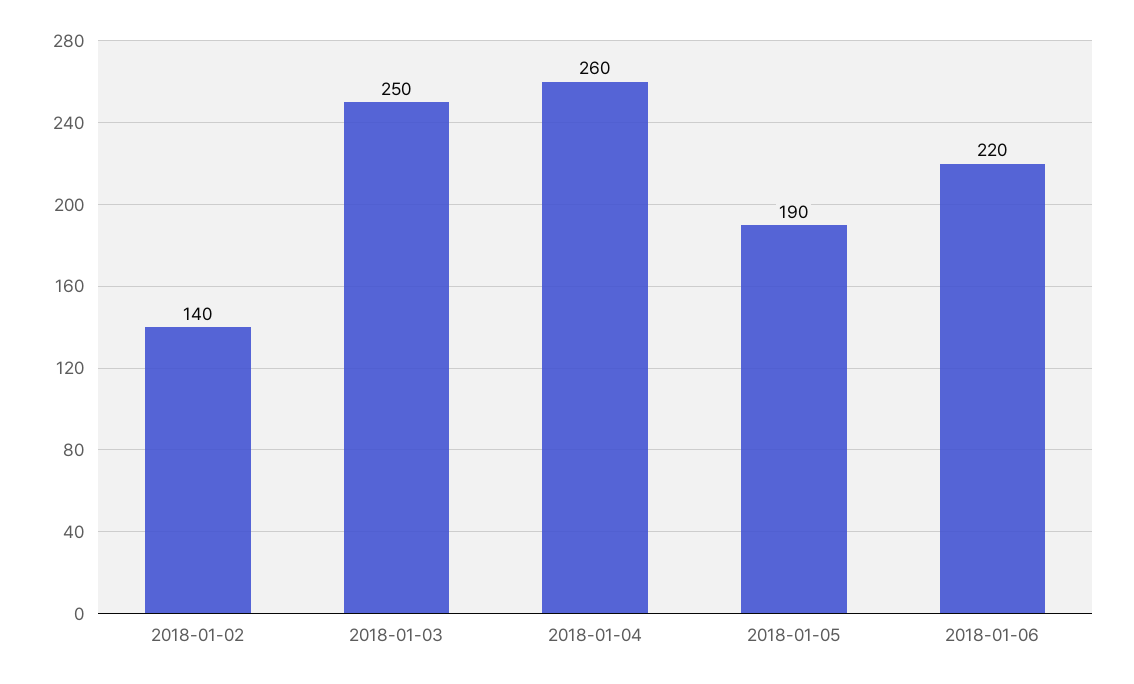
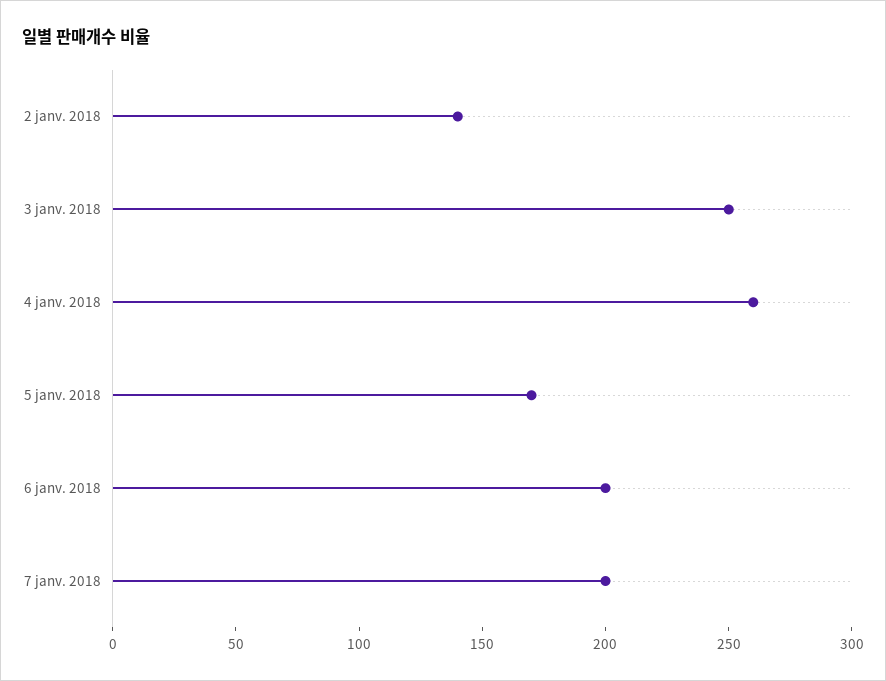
2018-01-05: 190 -> 170
2018-01-06: 220 -> 200
7 janv. 2018: none -> 200

